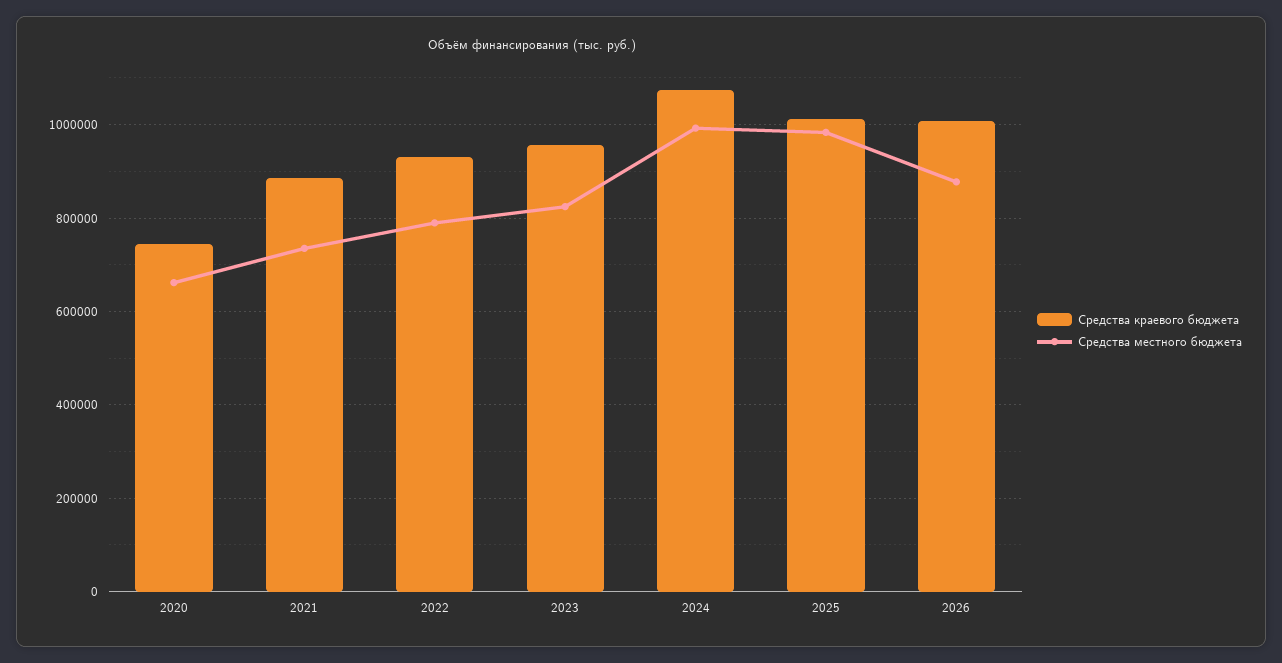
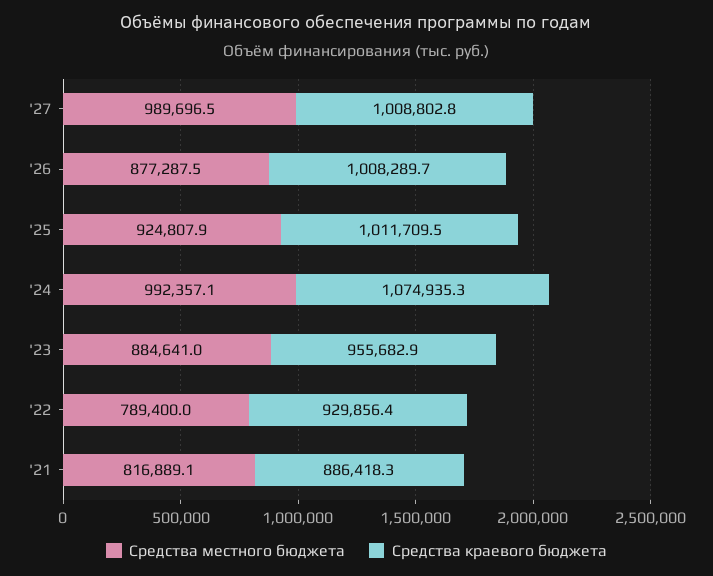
Средства краевого бюджета, 2020: 740000 -> none
Средства местного бюджета, 2020: 660000 -> none
Средства местного бюджета, 2021: 740000 -> 816889.1
Средства местного бюджета, 2023: 820000 -> 884641
Средства местного бюджета, 2025: 980000 -> 924807.9
Средства местного бюджета, '27: none -> 989696.5
Средства краевого бюджета, '27: none -> 1008802.8

